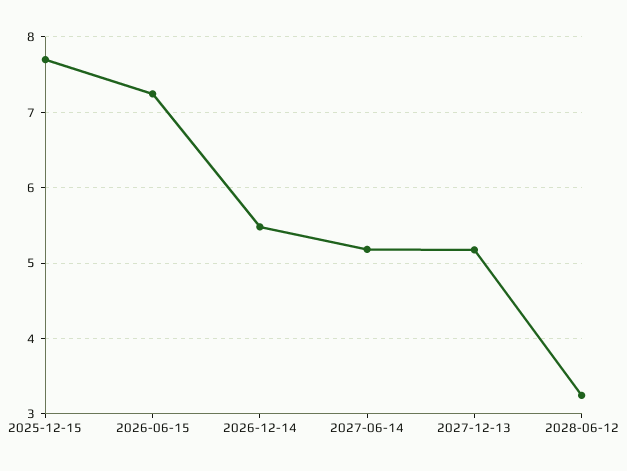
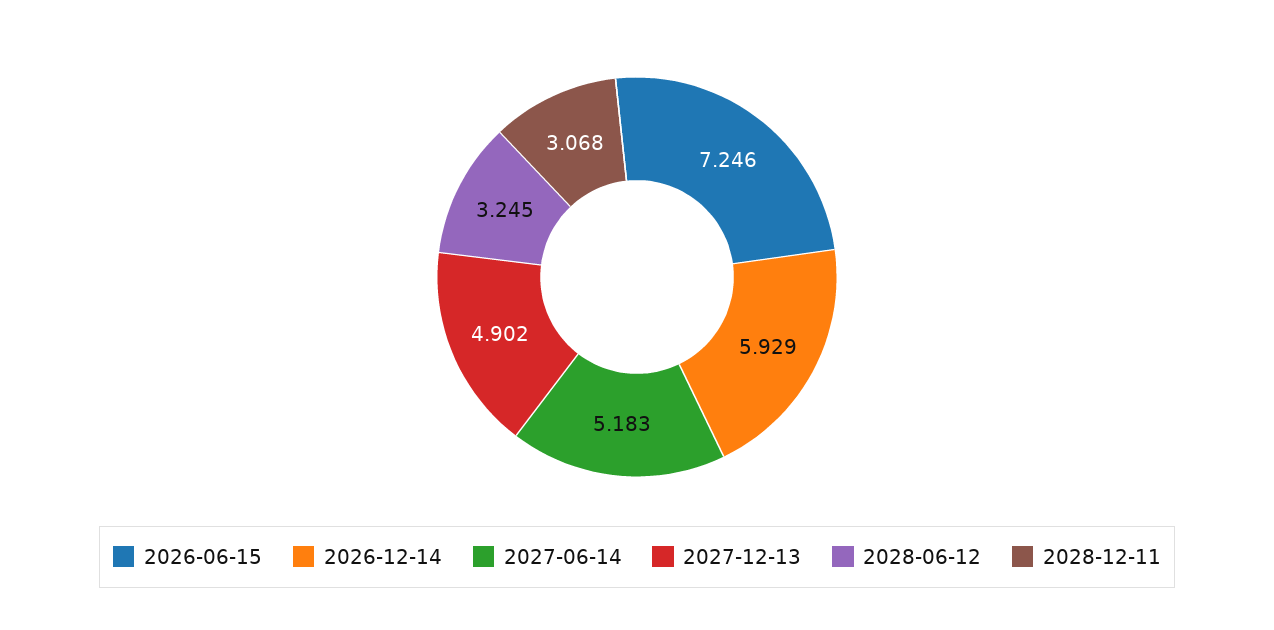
2025-12-15: 7.7 -> none
2026-12-14: 5.5 -> 5.929
2027-12-13: 5.2 -> 4.902
2028-12-11: none -> 3.068

